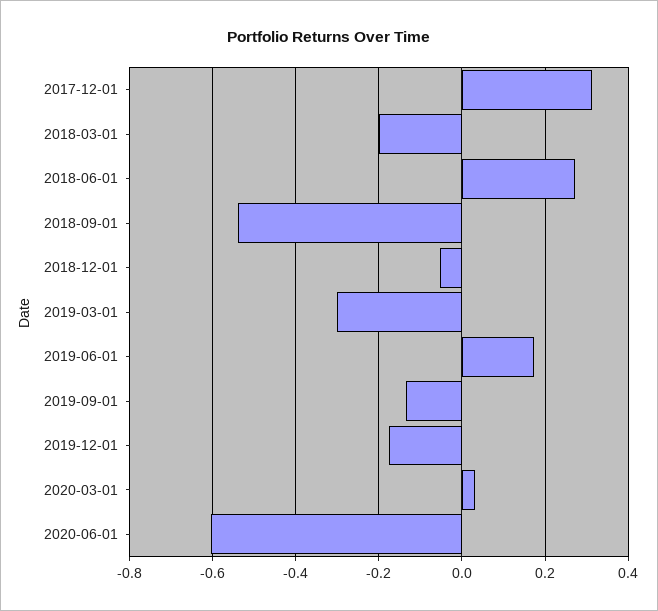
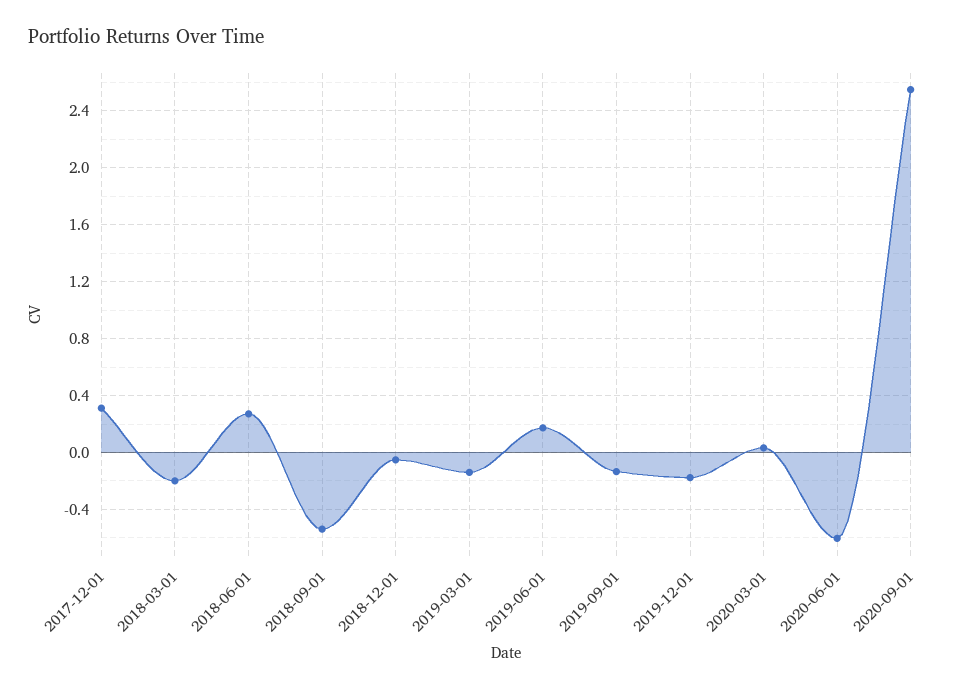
2019-03-01: -0.3 -> -0.15
2020-09-01: none -> 2.55

